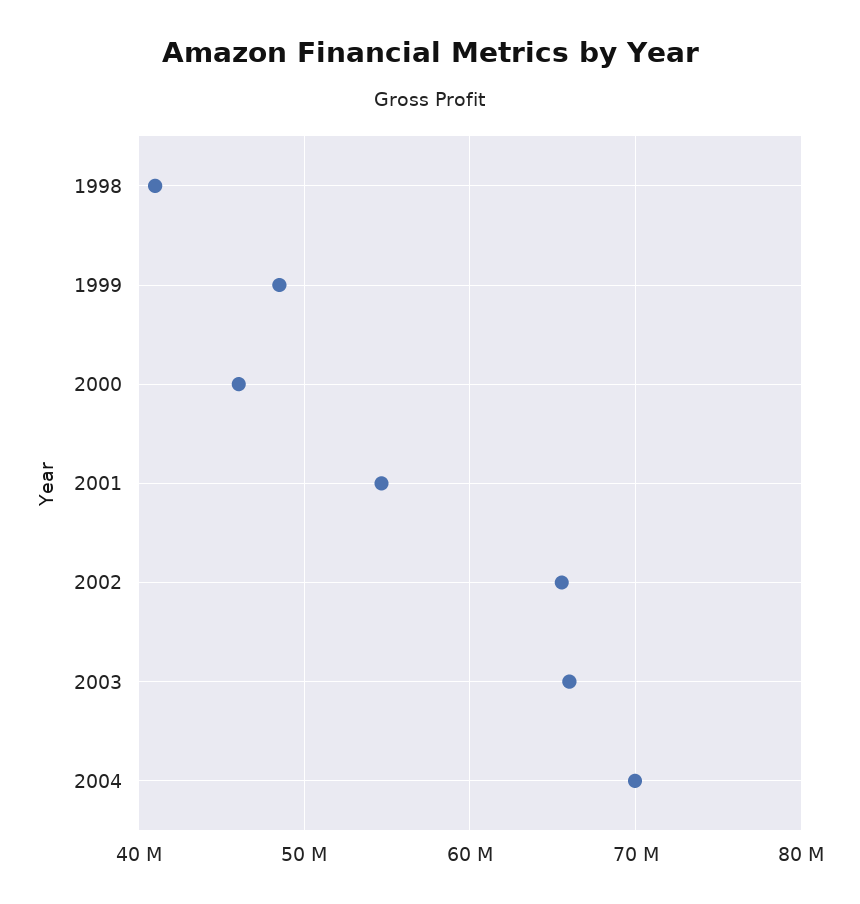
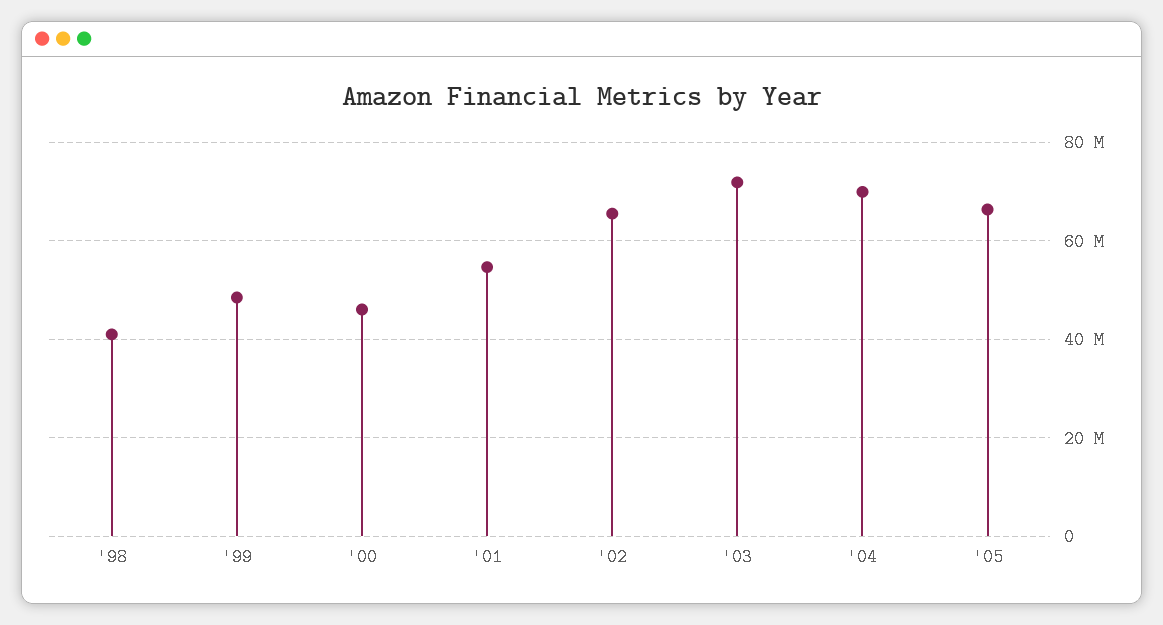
2003: 66000000 -> 72000000
'05: none -> 66000000

